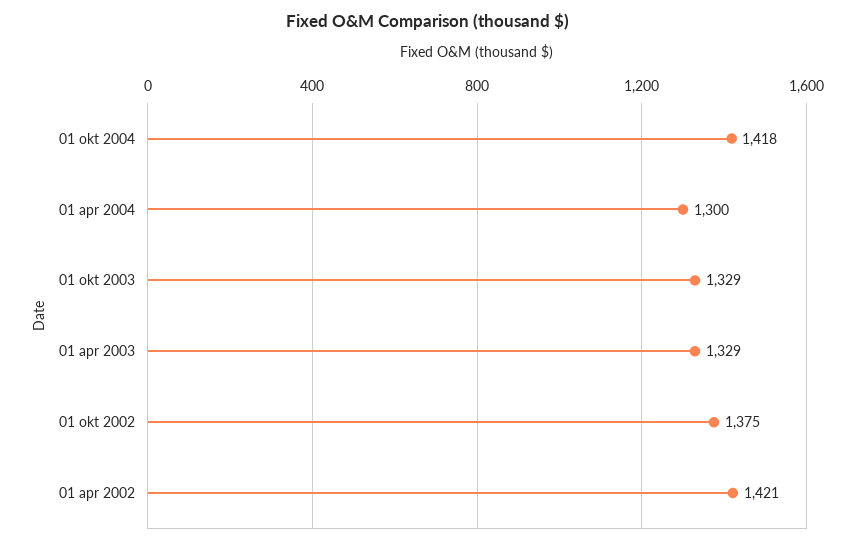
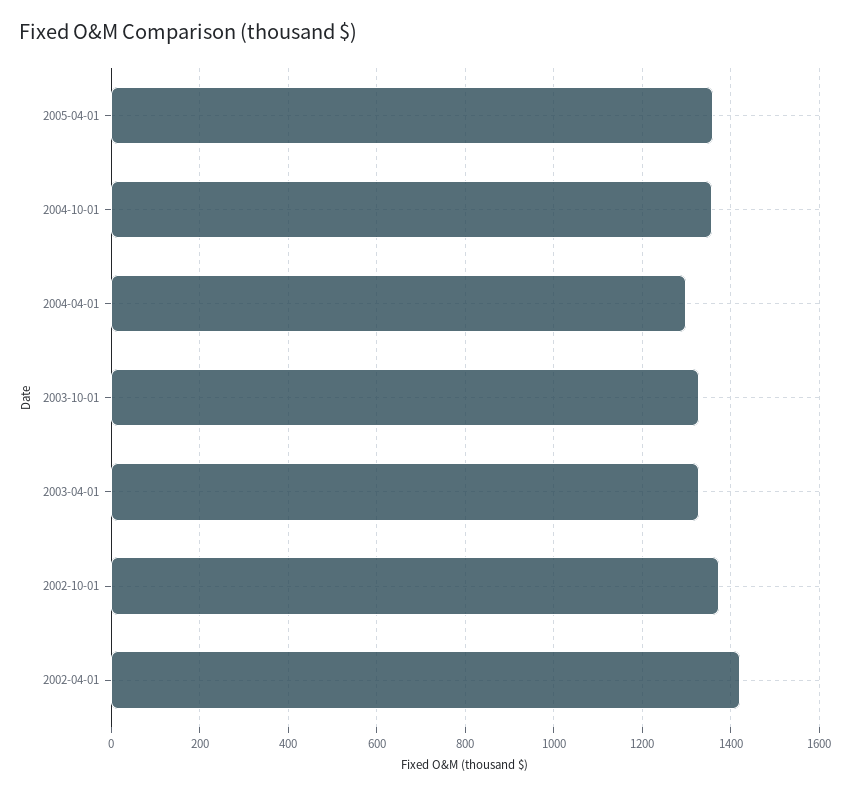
01 okt 2004: 1418 -> 1360
2005-04-01: none -> 1360

